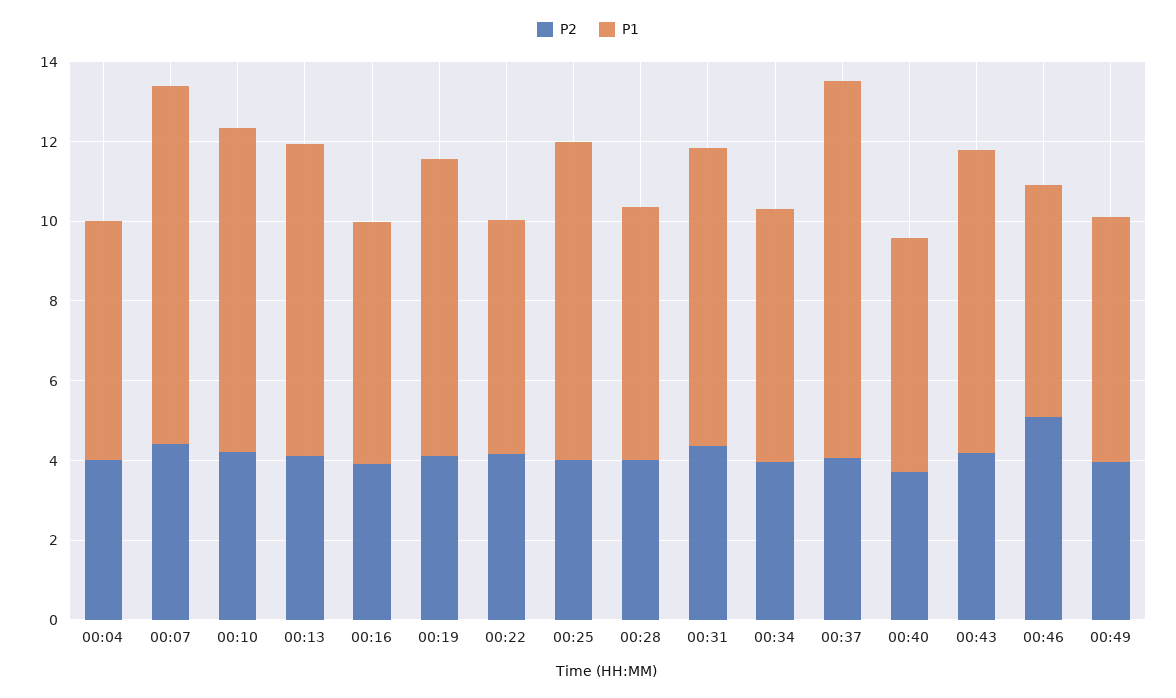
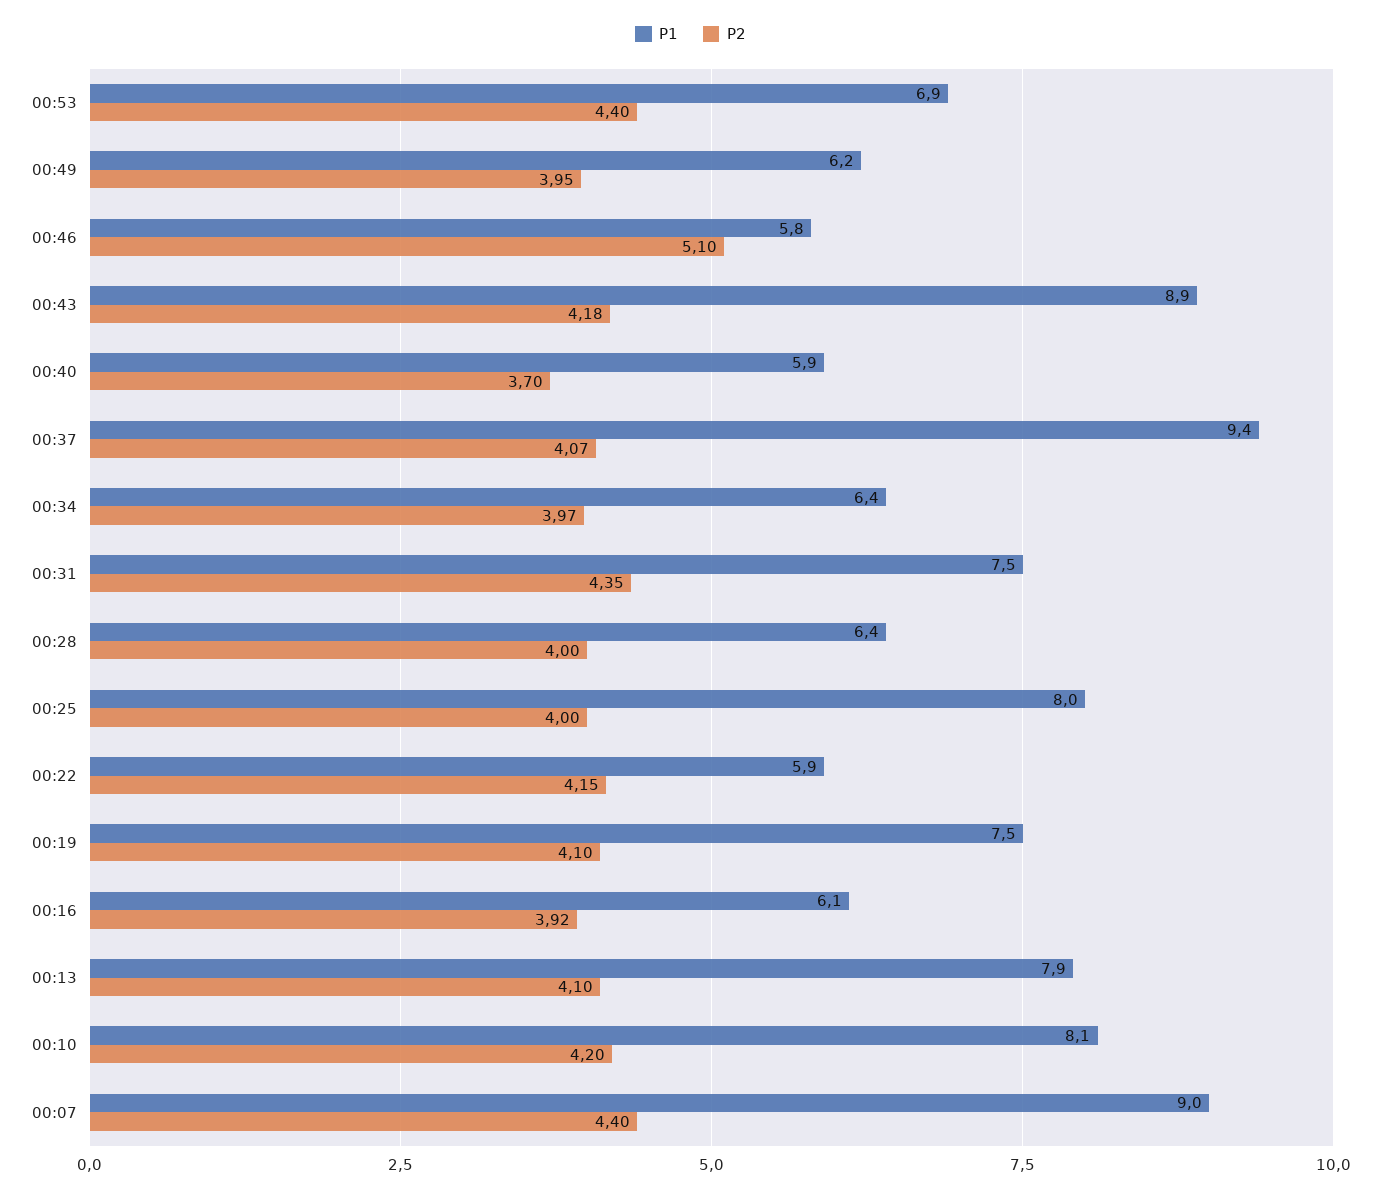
P2, 00:04: 4 -> none
P1, 00:04: 6 -> none
P1, 00:43: 7.5 -> 8.9
P1, 00:53: none -> 6.9
P2, 00:53: none -> 4.4

